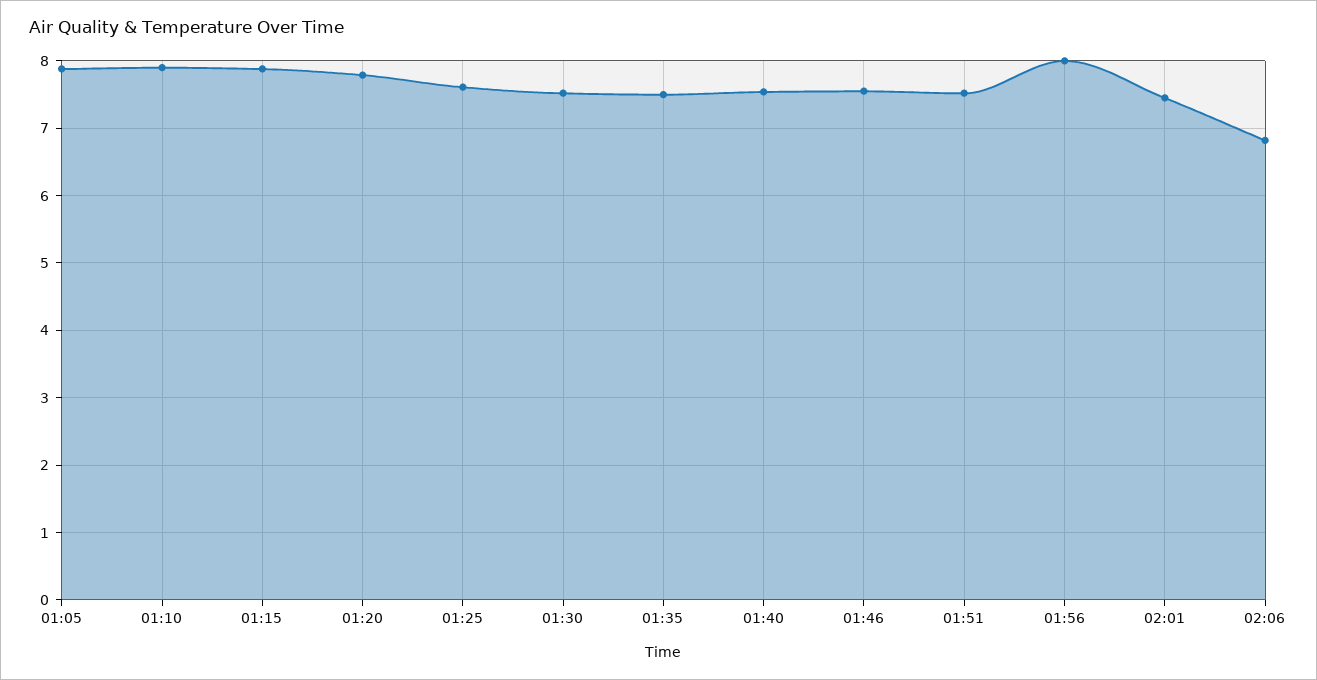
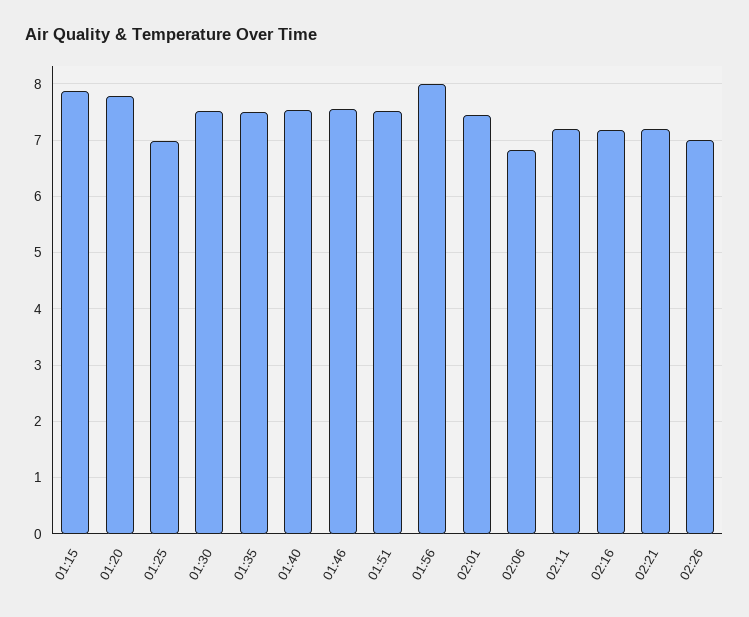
01:05: 7.9 -> none
01:10: 7.9 -> none
01:25: 7.6 -> 7
02:11: none -> 7.2
02:16: none -> 7.2
02:21: none -> 7.2
02:26: none -> 7

